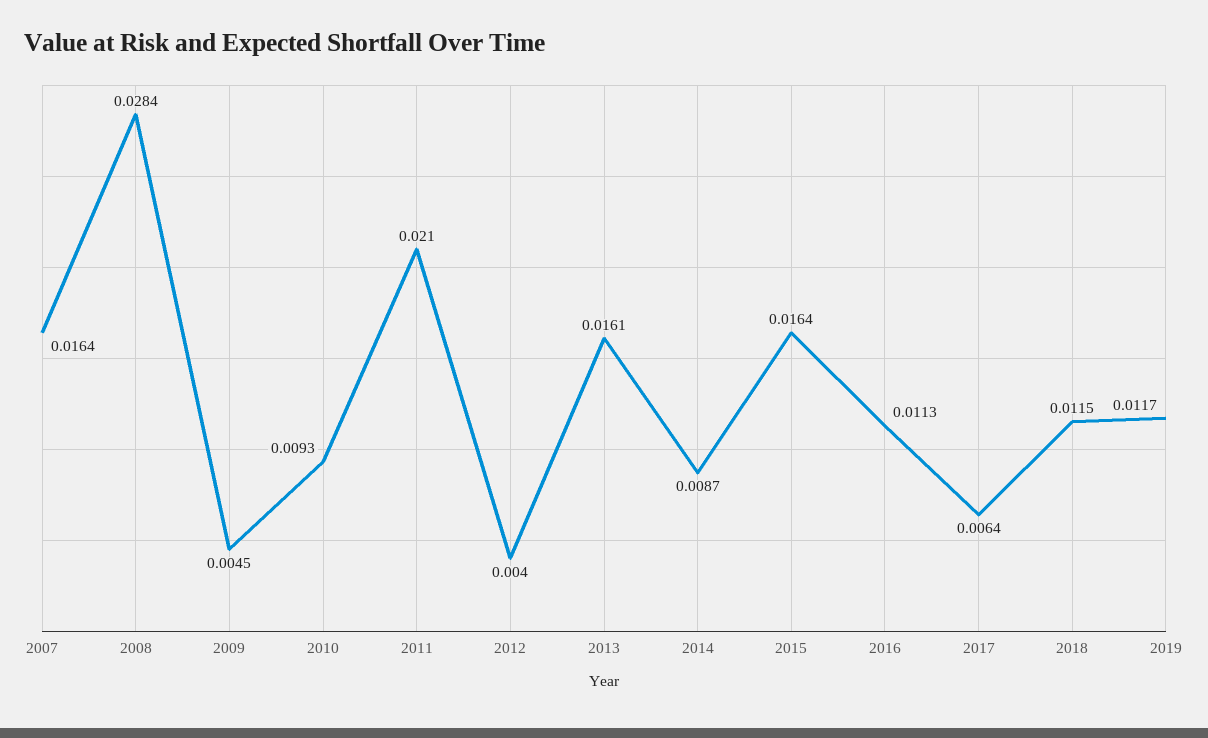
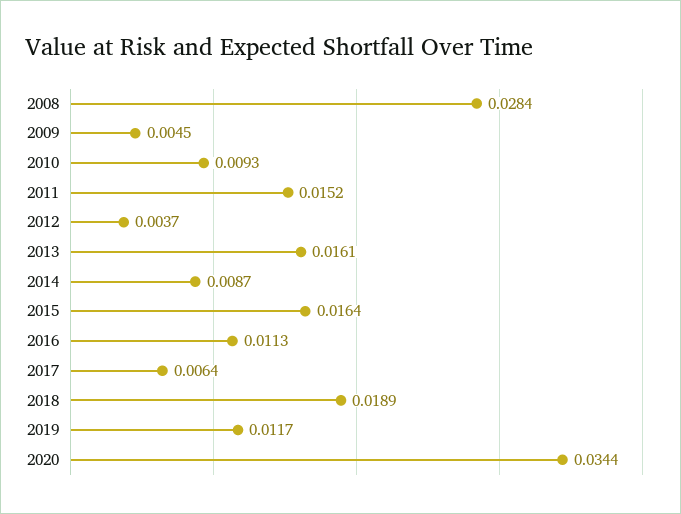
2007: 0.0164 -> none
2011: 0.021 -> 0.0152
2012: 0.004 -> 0.0037
2018: 0.0115 -> 0.0189
2020: none -> 0.0344

